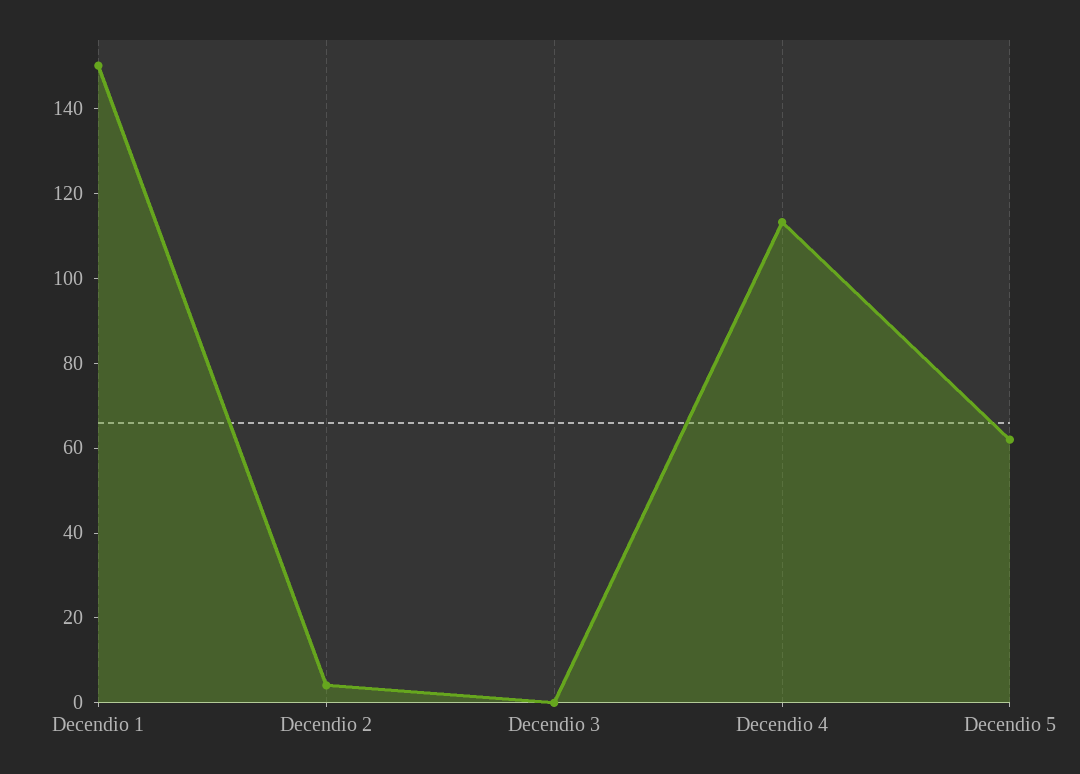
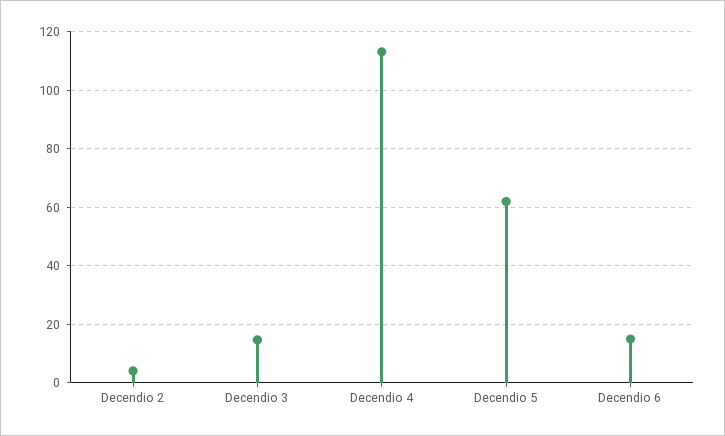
Decendio 1: 150 -> none
Decendio 3: 0 -> 15
Decendio 6: none -> 15

